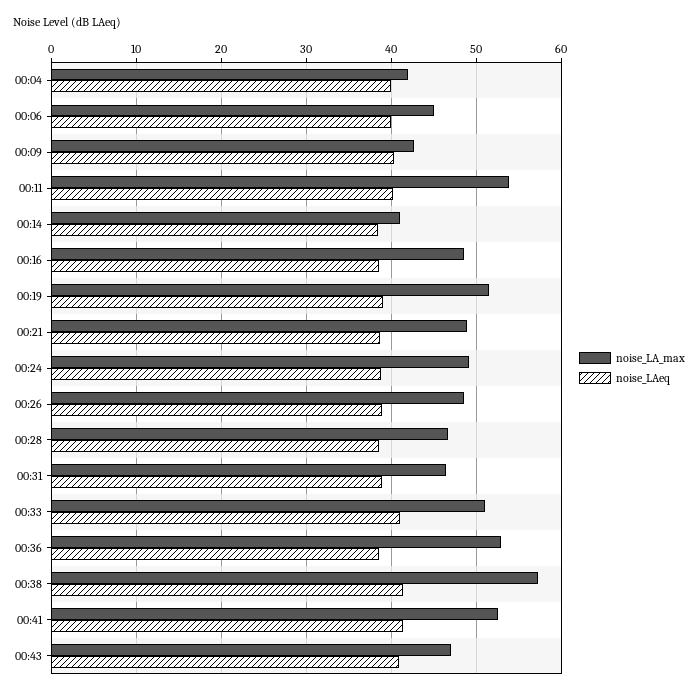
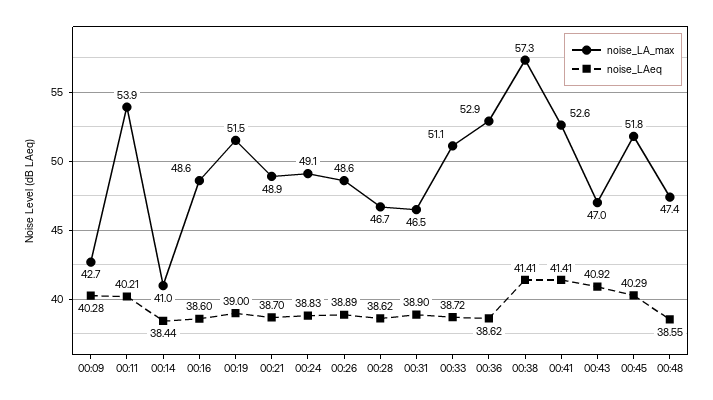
noise_LA_max, 00:04: 42 -> none
noise_LAeq, 00:04: 40 -> none
noise_LA_max, 00:06: 45 -> none
noise_LAeq, 00:06: 40 -> none
noise_LAeq, 00:33: 41 -> 38.72
noise_LA_max, 00:45: none -> 51.8
noise_LAeq, 00:45: none -> 40.29
noise_LA_max, 00:48: none -> 47.4
noise_LAeq, 00:48: none -> 38.55

